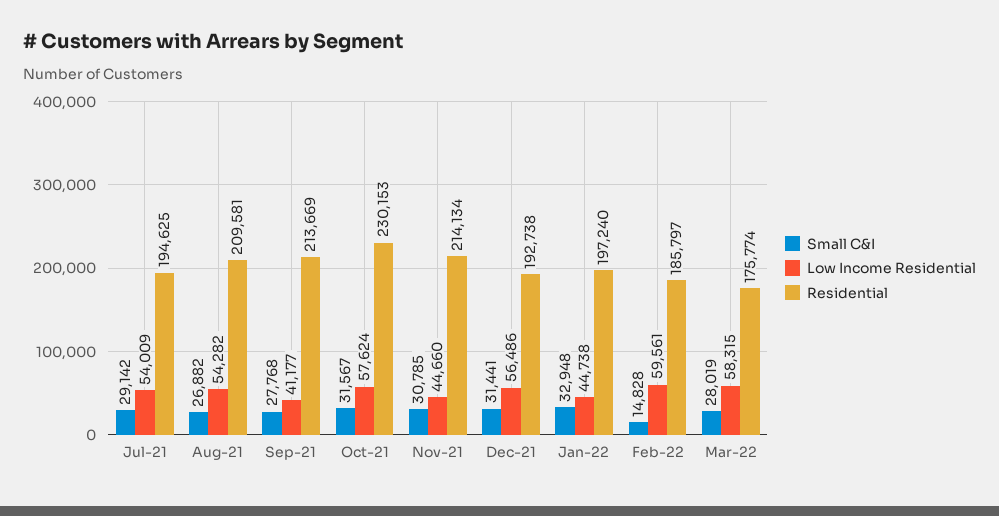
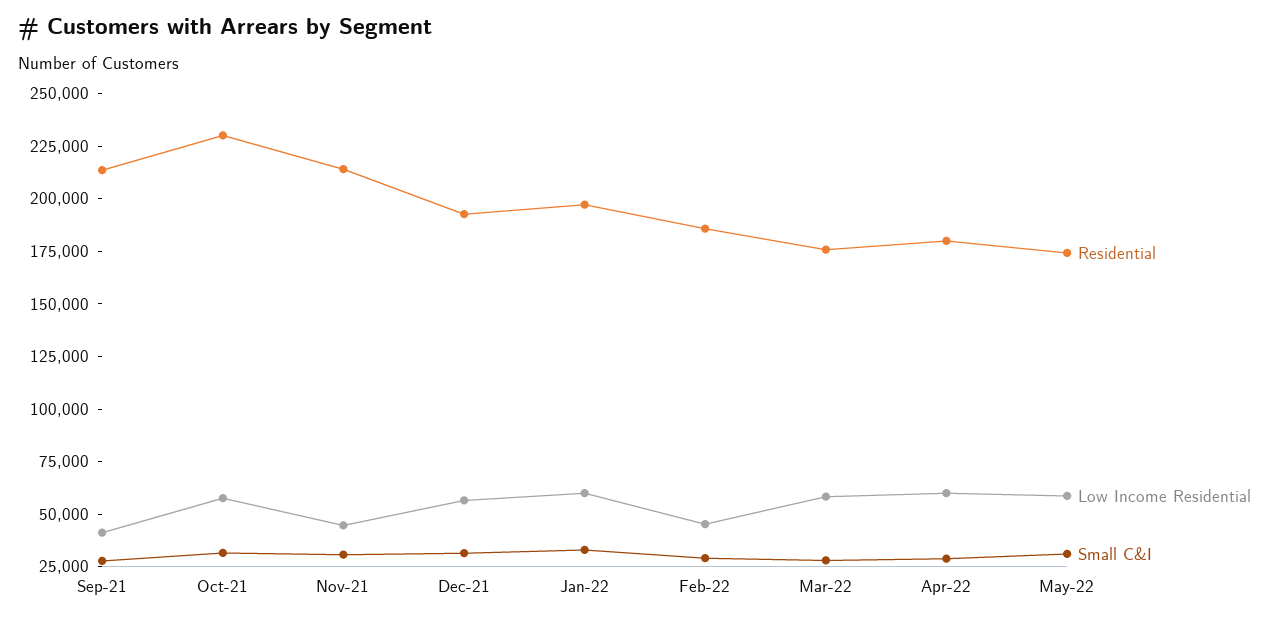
Small C&I, Jul-21: 29142 -> none
Low Income Residential, Jul-21: 54009 -> none
Residential, Jul-21: 194625 -> none
Small C&I, Aug-21: 26882 -> none
Low Income Residential, Aug-21: 54282 -> none
Residential, Aug-21: 209581 -> none
Low Income Residential, Jan-22: 44738 -> 60000
Small C&I, Feb-22: 14828 -> 30000
Low Income Residential, Feb-22: 59561 -> 45000
Residential, Apr-22: none -> 180000
Low Income Residential, Apr-22: none -> 60000
Small C&I, Apr-22: none -> 30000
Residential, May-22: none -> 175000
Low Income Residential, May-22: none -> 60000
Small C&I, May-22: none -> 30000

